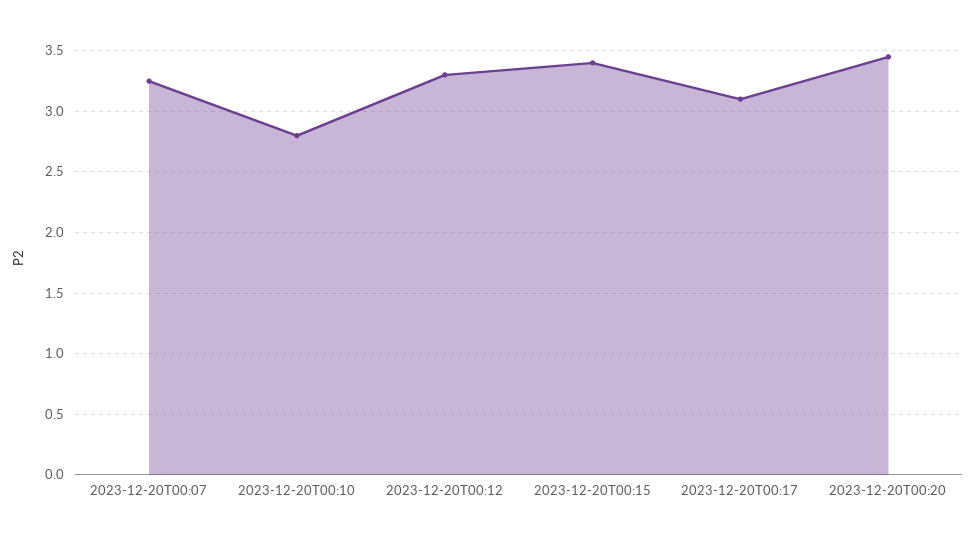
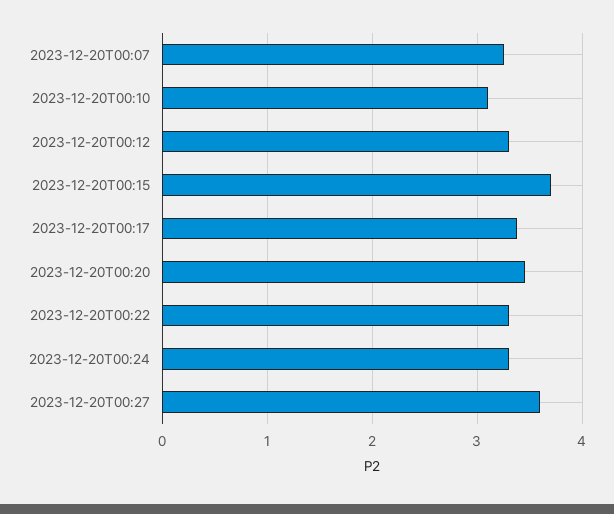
2023-12-20T00:10: 2.8 -> 3.1
2023-12-20T00:15: 3.4 -> 3.7
2023-12-20T00:17: 3.1 -> 3.4
2023-12-20T00:22: none -> 3.3
2023-12-20T00:24: none -> 3.3
2023-12-20T00:27: none -> 3.6

